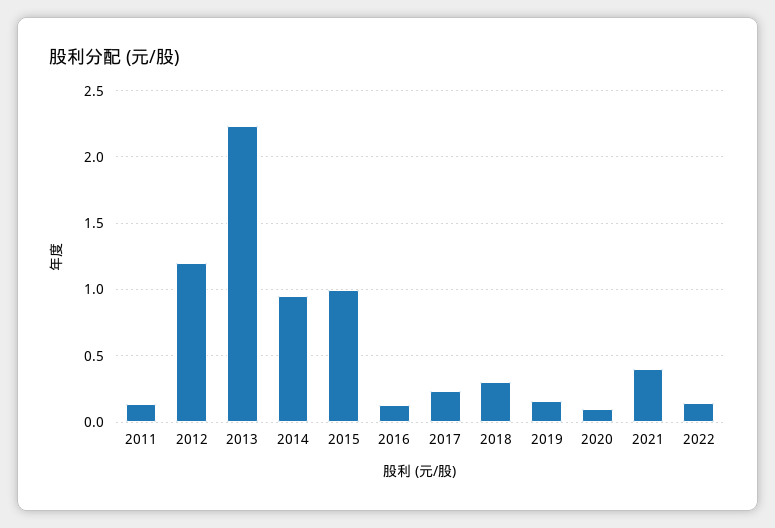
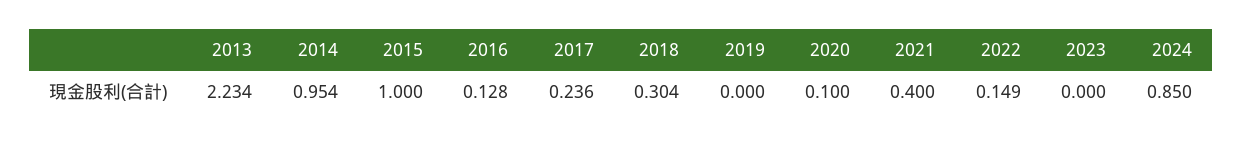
2011: 0.15 -> none
2012: 1.2 -> none
2019: 0.15 -> 0
2023: none -> 0
2024: none -> 0.85

